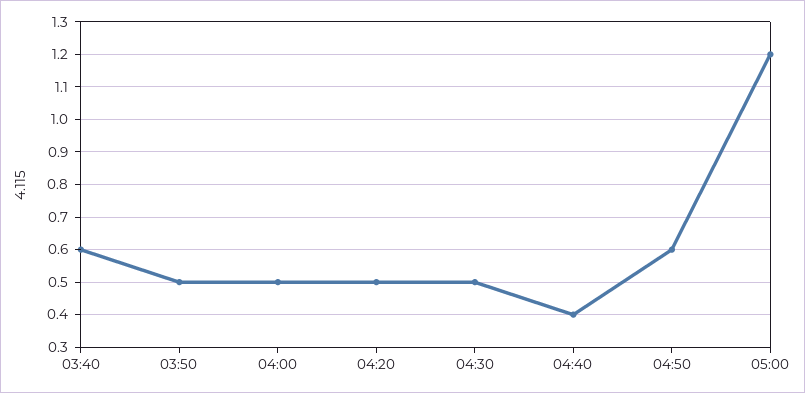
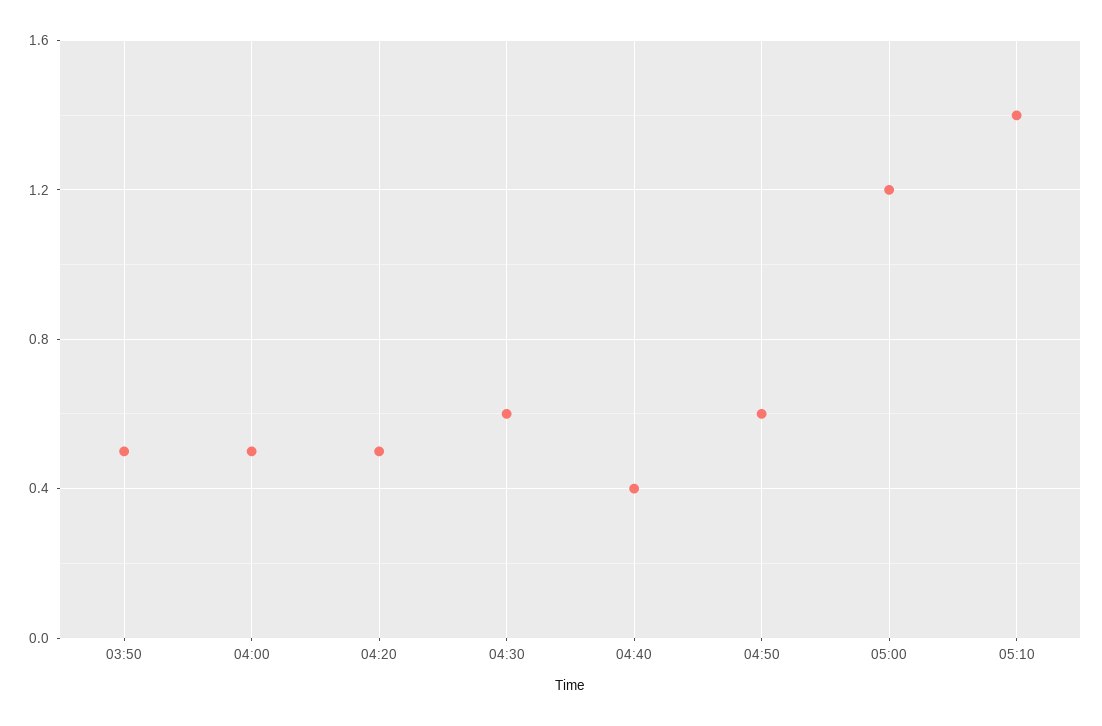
03:40: 0.6 -> none
04:30: 0.5 -> 0.6
05:10: none -> 1.4

